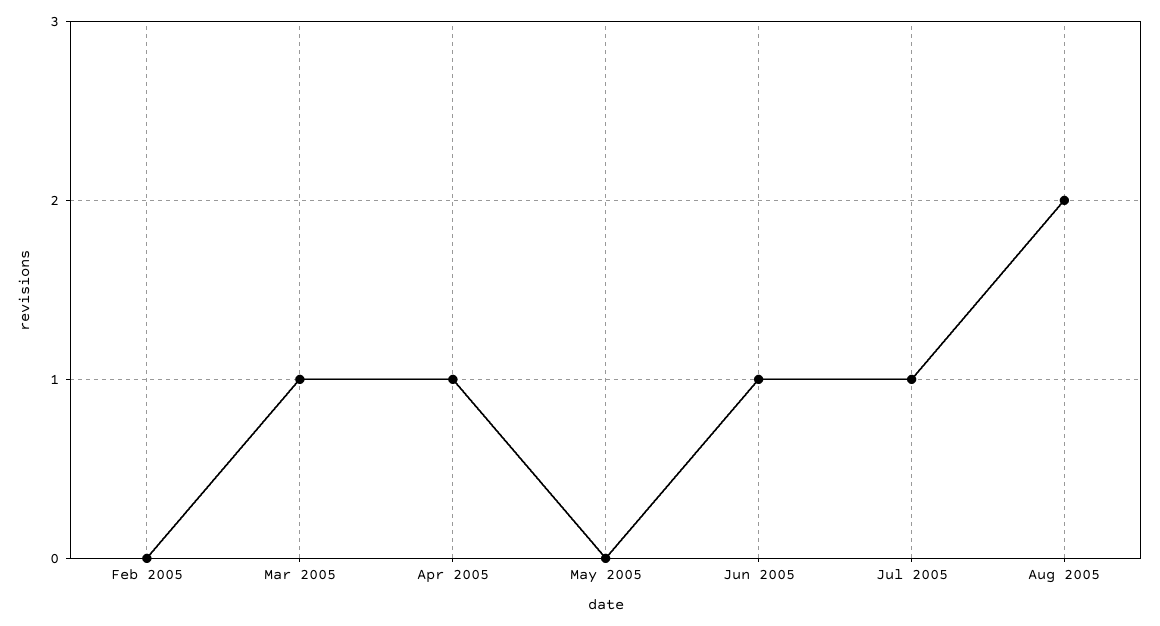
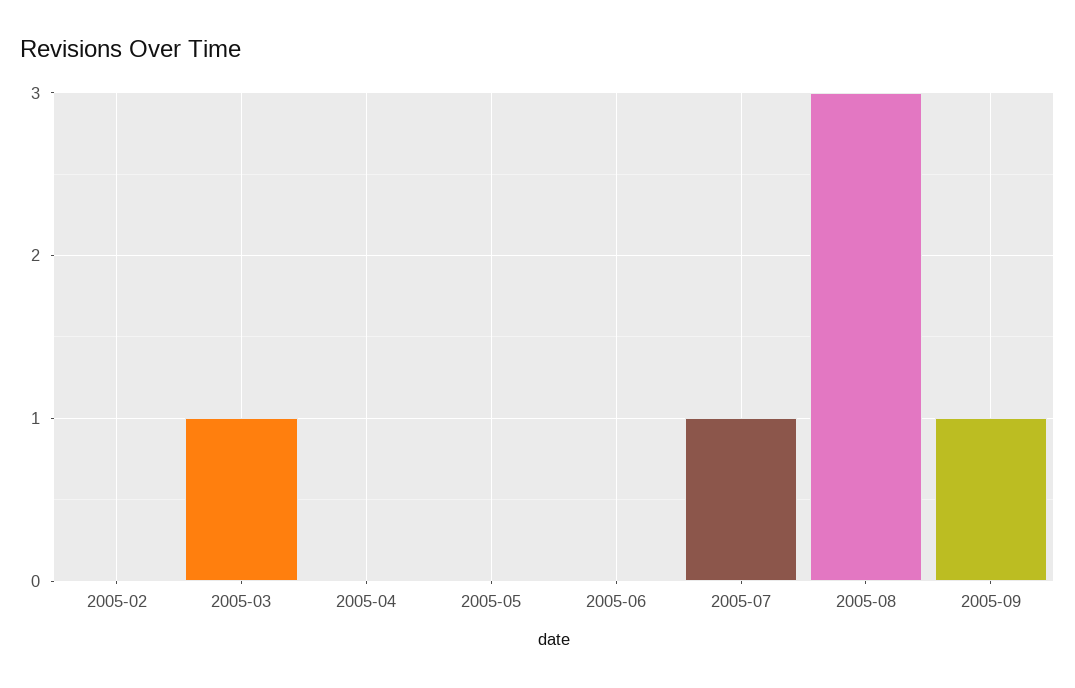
Apr 2005: 1 -> 0
Jun 2005: 1 -> 0
Aug 2005: 2 -> 3
2005-09: none -> 1

